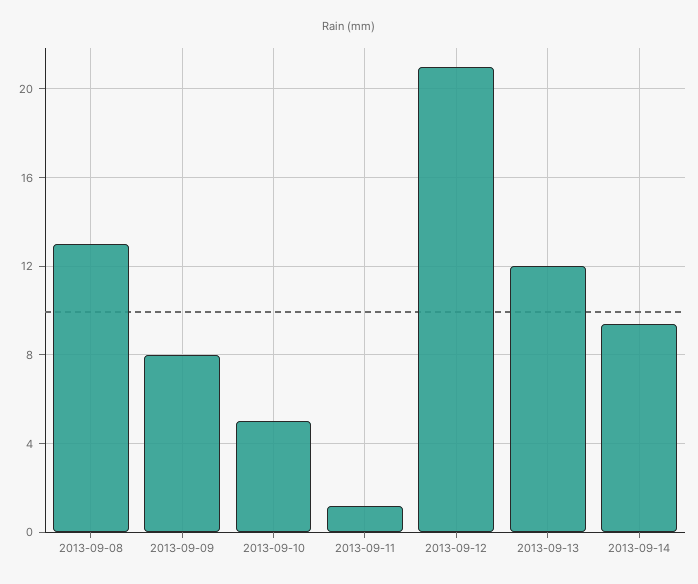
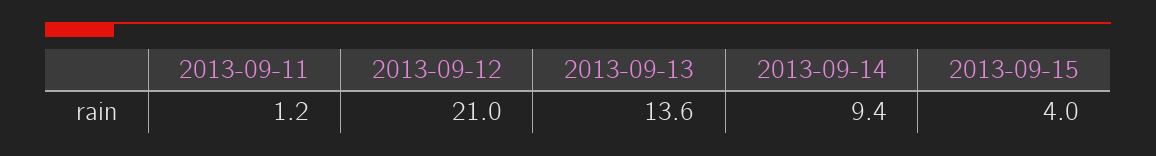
2013-09-08: 13 -> none
2013-09-09: 8 -> none
2013-09-10: 5 -> none
2013-09-13: 12 -> 13.6
2013-09-15: none -> 4

